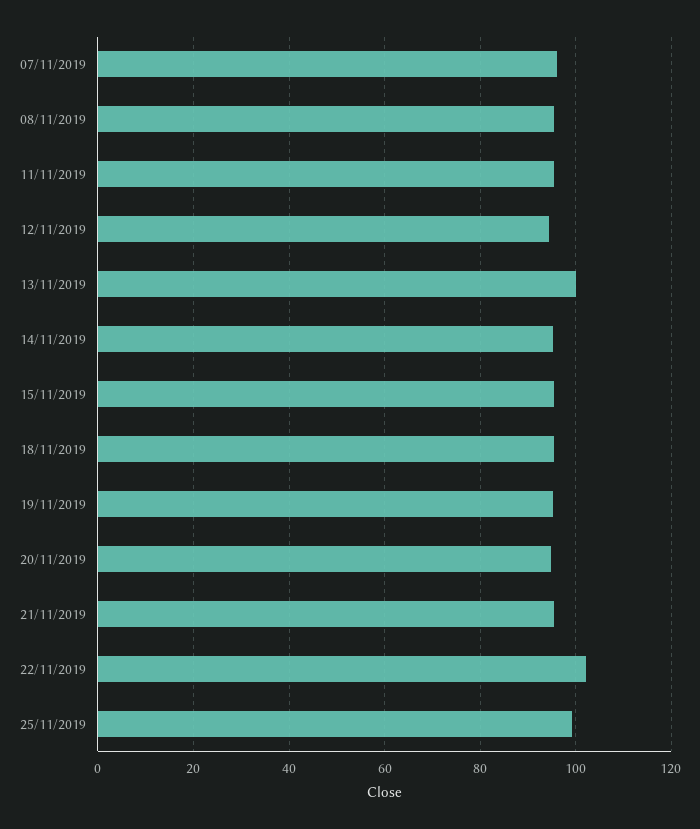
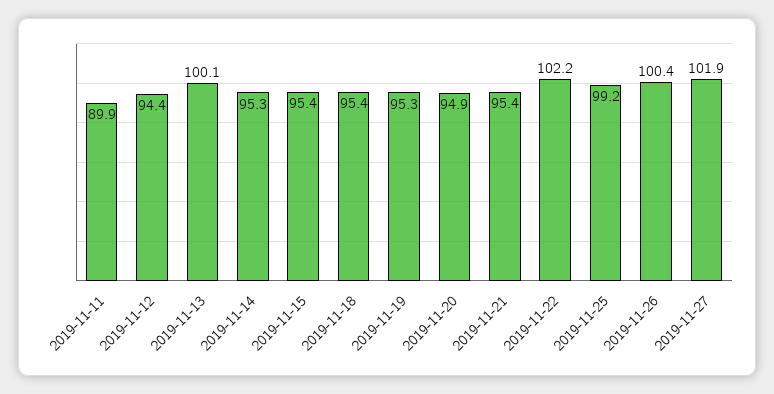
07/11/2019: 96 -> none
08/11/2019: 96 -> none
11/11/2019: 96 -> 89.9
2019-11-26: none -> 100.4
2019-11-27: none -> 101.9

